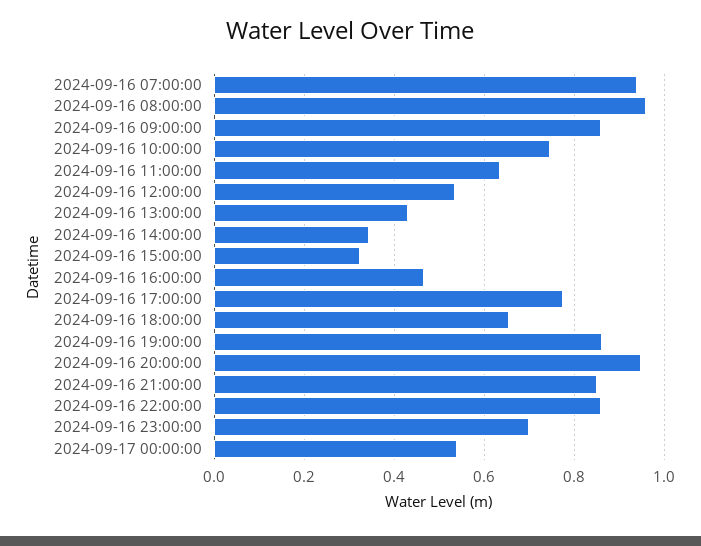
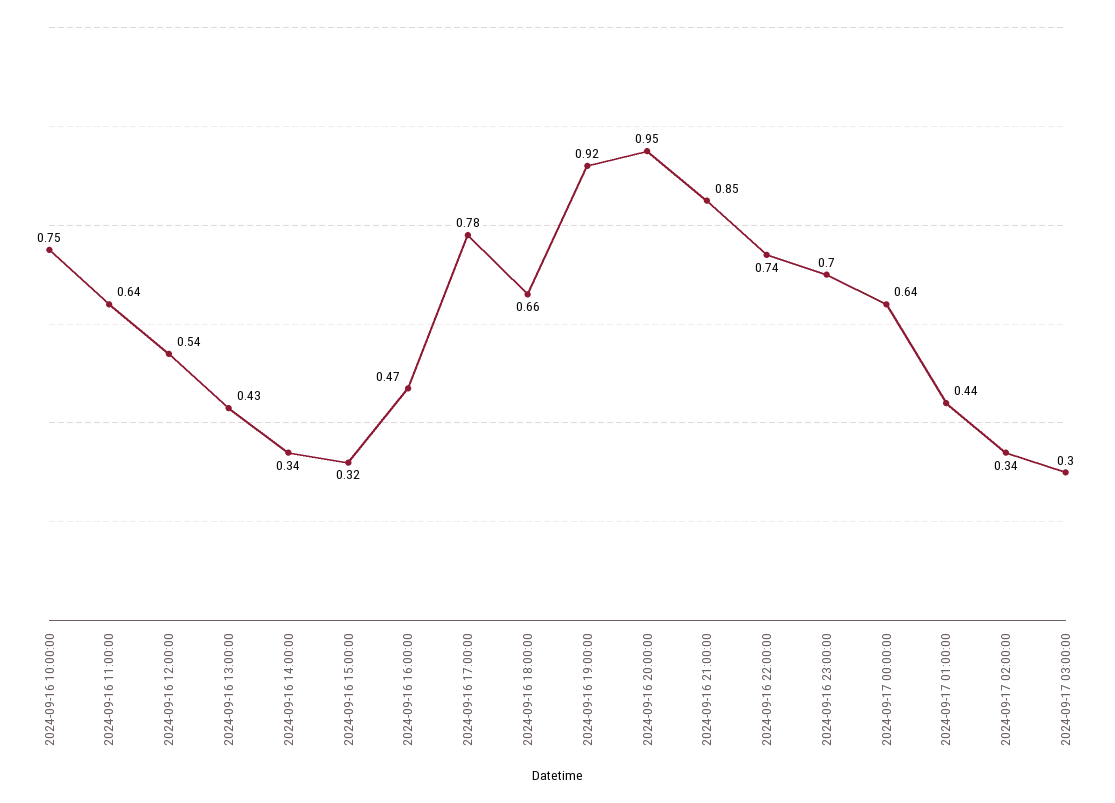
2024-09-16 07:00:00: 0.94 -> none
2024-09-16 08:00:00: 0.96 -> none
2024-09-16 09:00:00: 0.86 -> none
2024-09-16 19:00:00: 0.86 -> 0.92
2024-09-16 22:00:00: 0.86 -> 0.74
2024-09-17 00:00:00: 0.54 -> 0.64
2024-09-17 01:00:00: none -> 0.44
2024-09-17 02:00:00: none -> 0.34
2024-09-17 03:00:00: none -> 0.3

